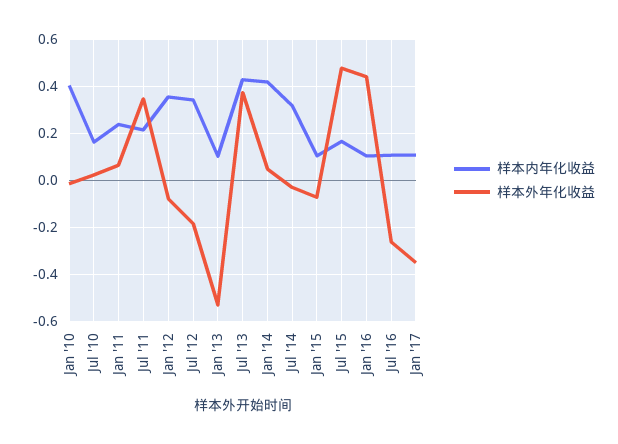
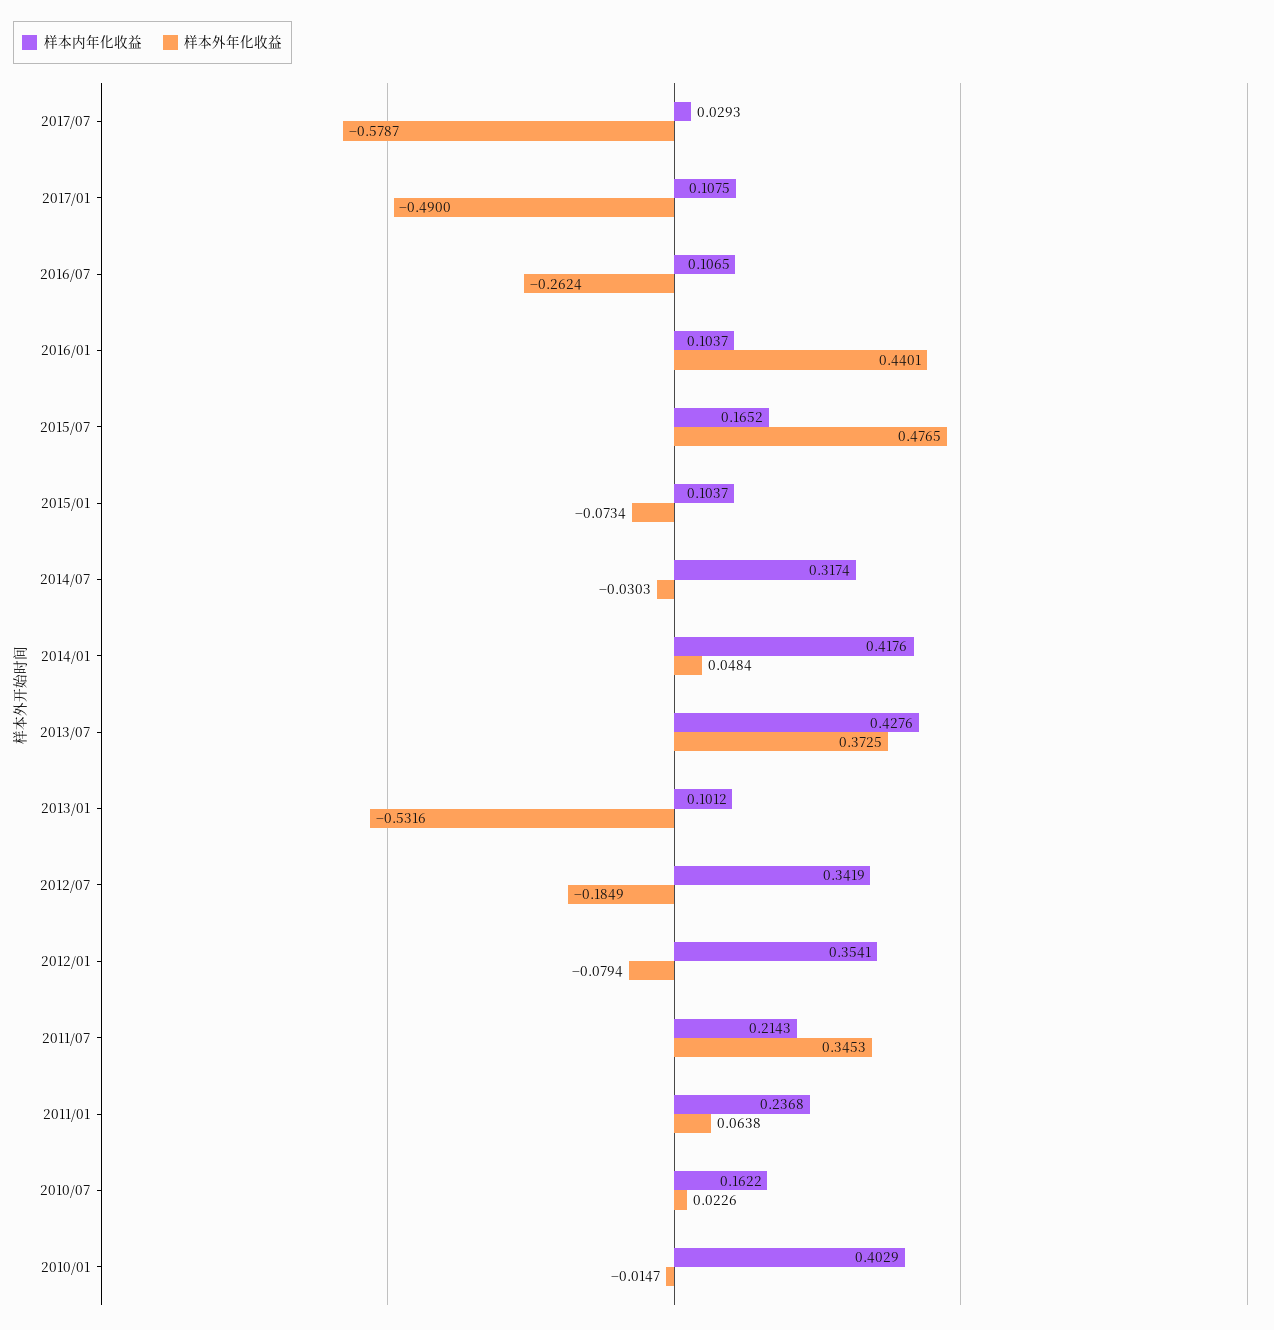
样本外年化收益, Jan '17: -0.35 -> -0.49
样本内年化收益, 2017/07: none -> 0.0293
样本外年化收益, 2017/07: none -> -0.5787

